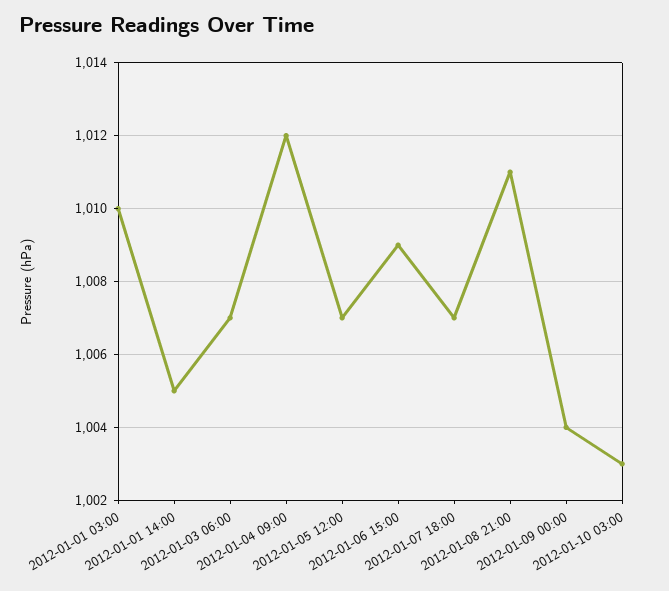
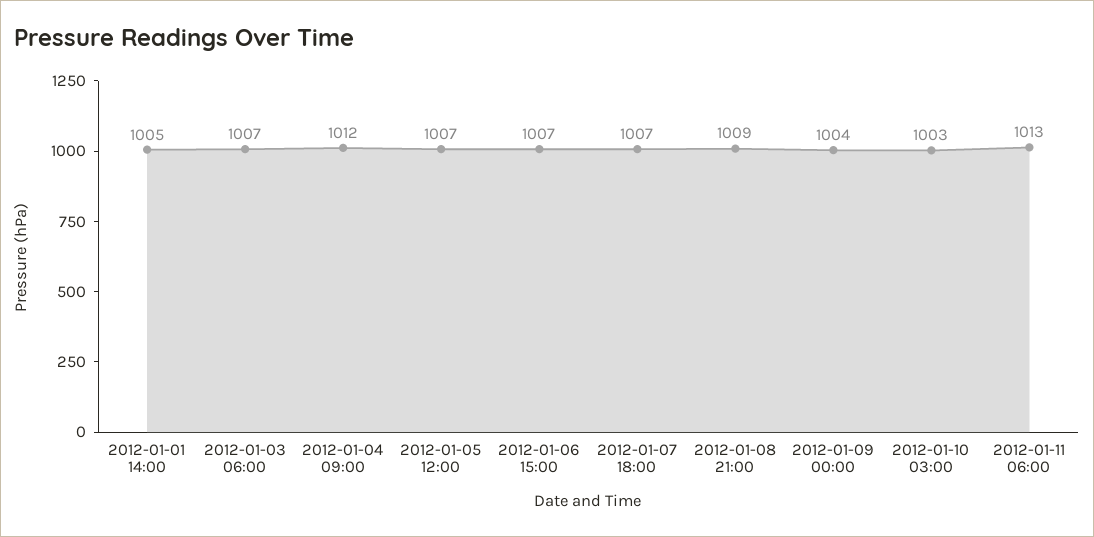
2012-01-01 03:00: 1010 -> none
2012-01-06 15:00: 1009 -> 1007
2012-01-08 21:00: 1011 -> 1009
2012-01-11 06:00: none -> 1013

